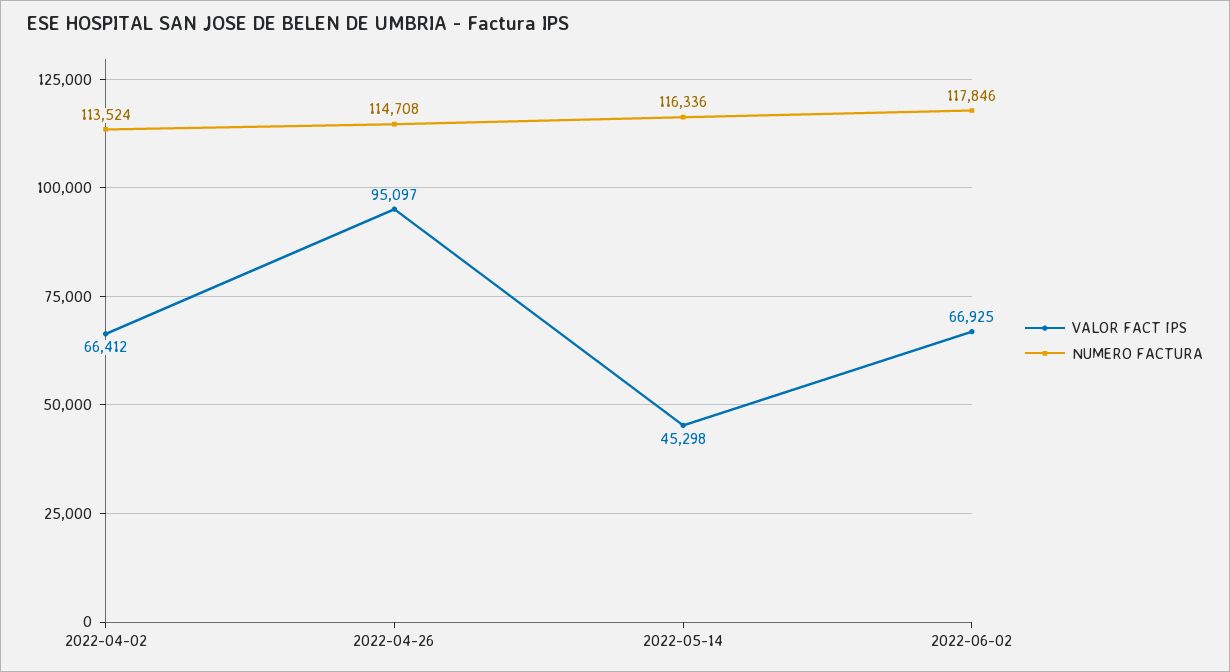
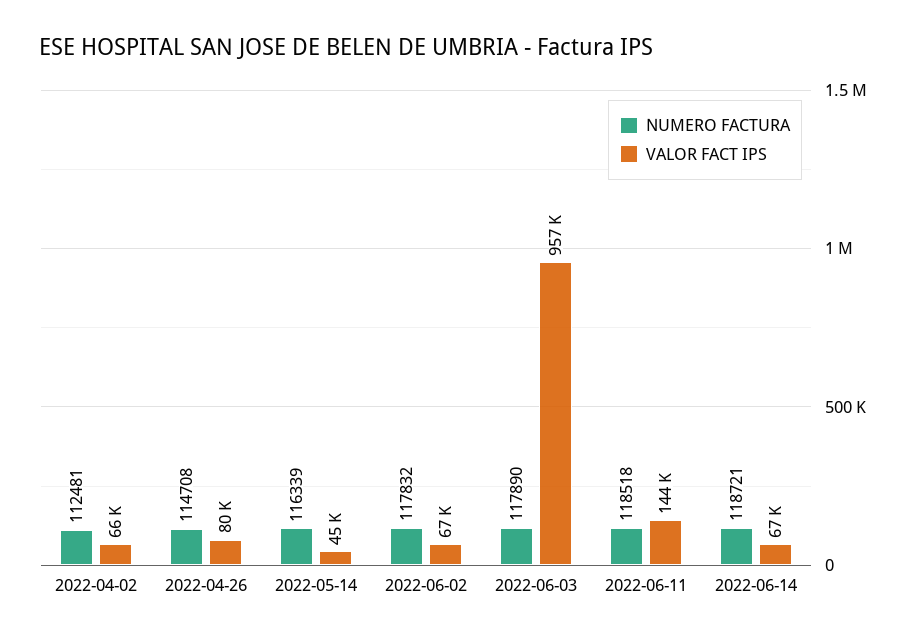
NUMERO FACTURA, 2022-04-02: 113524 -> 112481
VALOR FACT IPS, 2022-04-26: 95097 -> 80000
NUMERO FACTURA, 2022-05-14: 116336 -> 116339
NUMERO FACTURA, 2022-06-02: 117846 -> 117832
NUMERO FACTURA, 2022-06-03: none -> 117890
VALOR FACT IPS, 2022-06-03: none -> 957000
NUMERO FACTURA, 2022-06-11: none -> 118518
VALOR FACT IPS, 2022-06-11: none -> 144000
NUMERO FACTURA, 2022-06-14: none -> 118721
VALOR FACT IPS, 2022-06-14: none -> 67000

